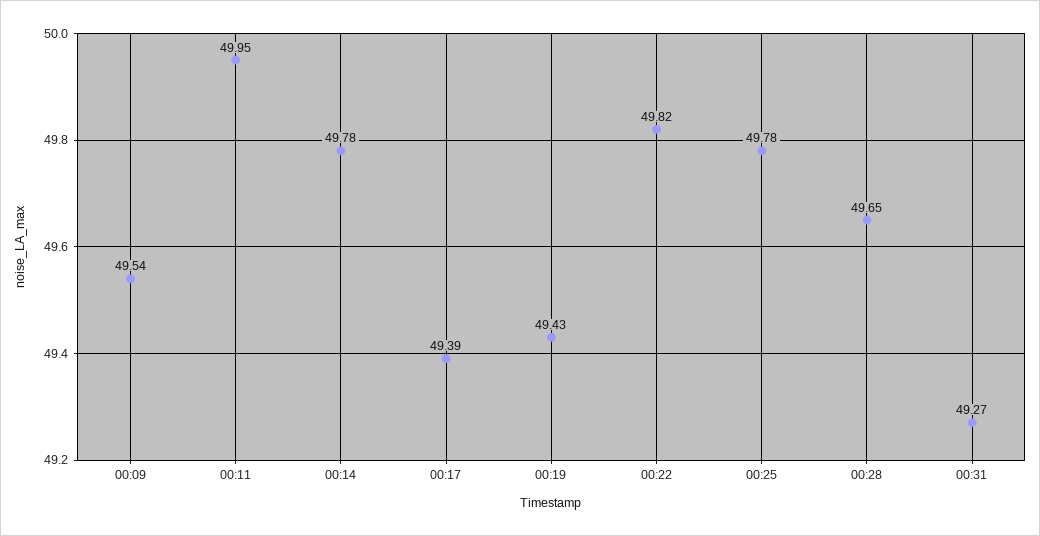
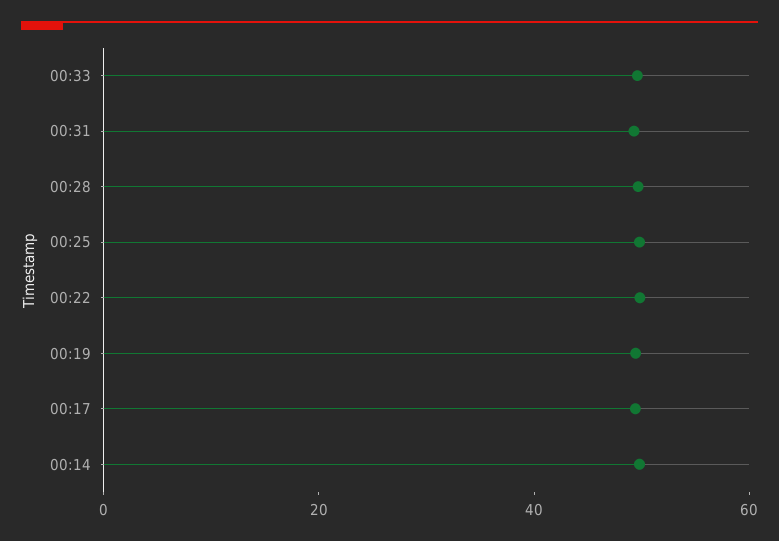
00:09: 49.54 -> none
00:11: 49.95 -> none
00:33: none -> 50

